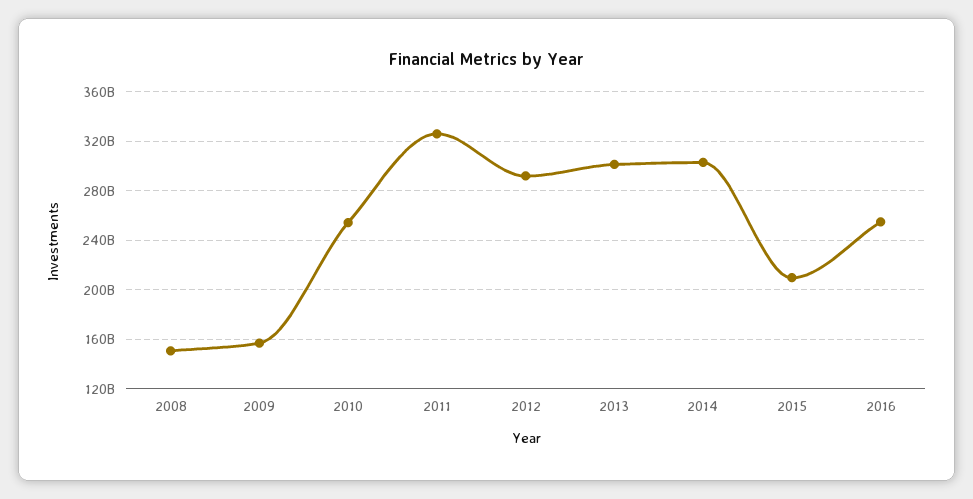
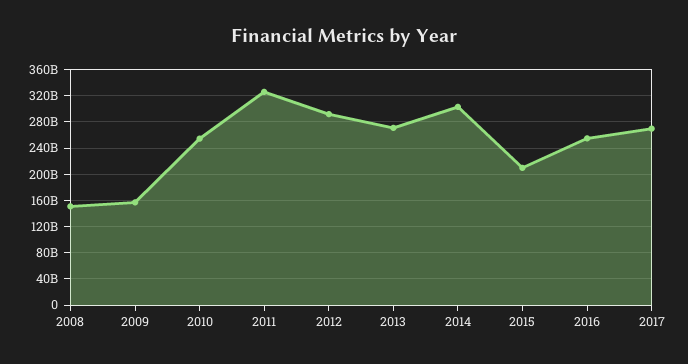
2013: 300000000000 -> 270000000000
2017: none -> 270000000000

